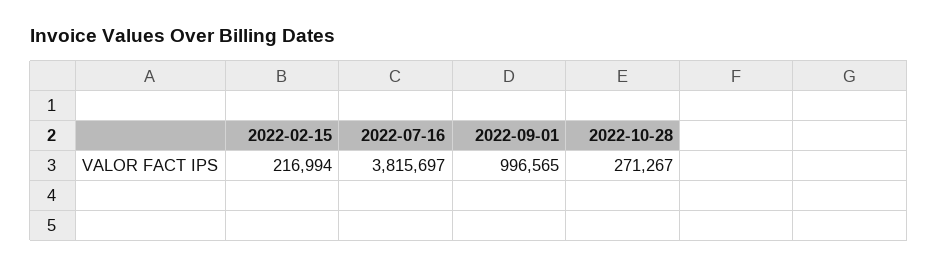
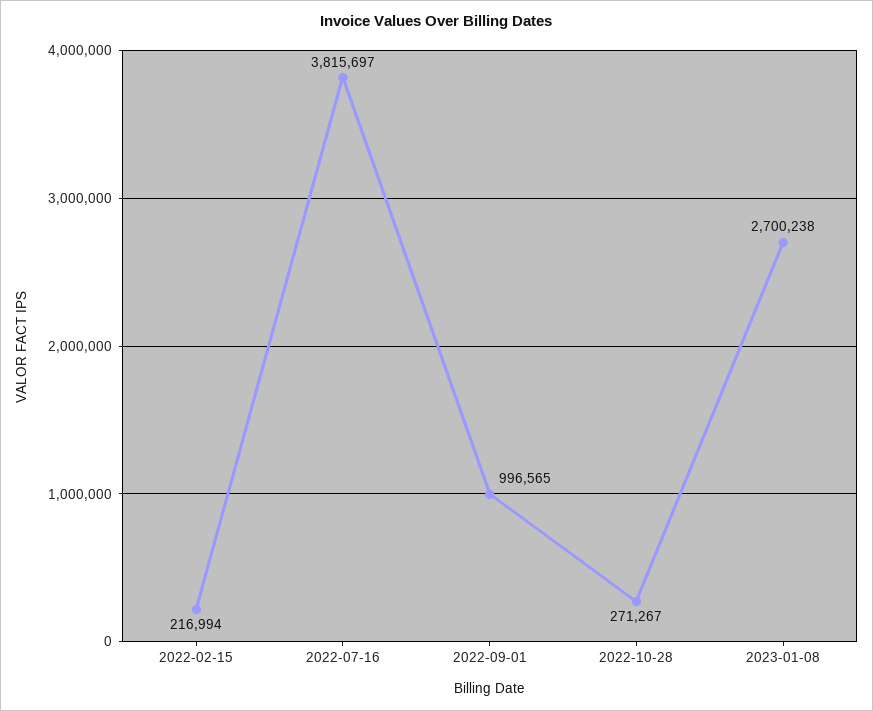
2023-01-08: none -> 2700238

